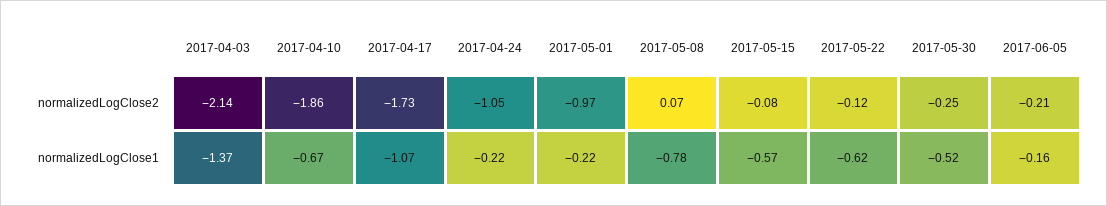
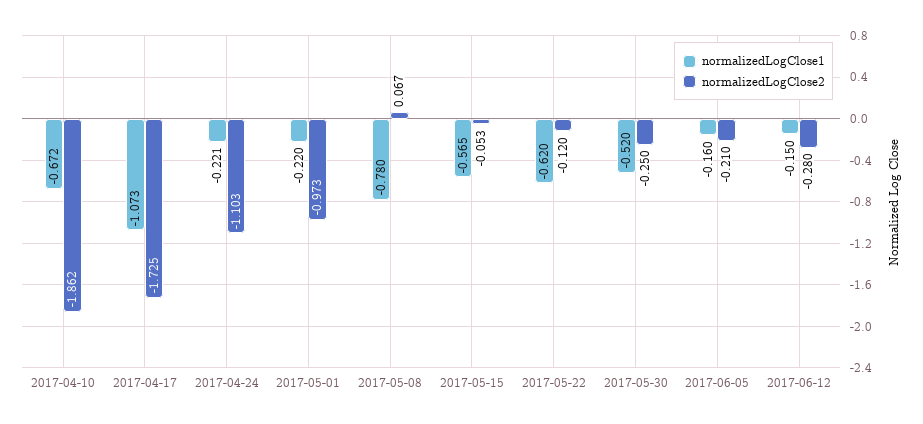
normalizedLogClose2, 2017-04-03: -2.14 -> none
normalizedLogClose2, 2017-04-24: -1.05 -> -1.103
normalizedLogClose2, 2017-05-15: -0.08 -> -0.053
normalizedLogClose1, 2017-04-03: -1.37 -> none
normalizedLogClose1, 2017-06-12: none -> -0.15
normalizedLogClose2, 2017-06-12: none -> -0.28

